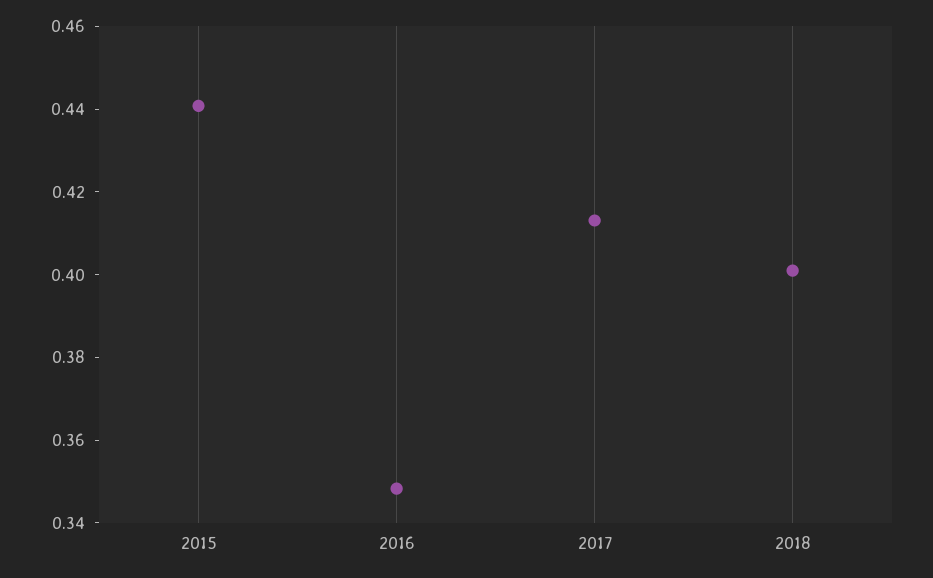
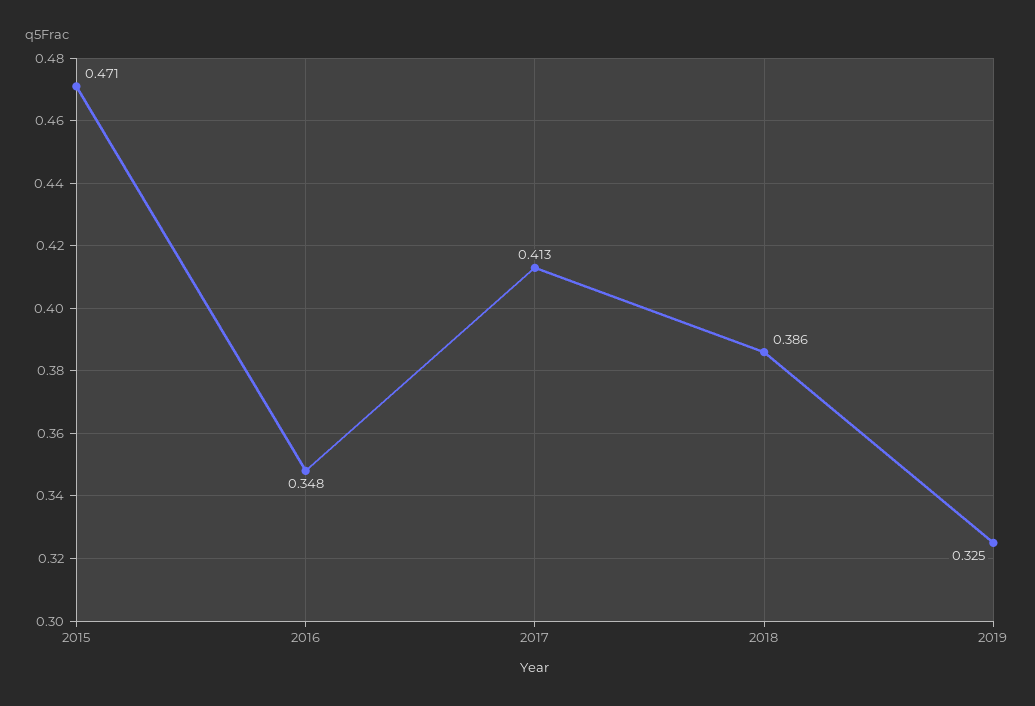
2015: 0.44 -> 0.471
2018: 0.4 -> 0.386
2019: none -> 0.325

